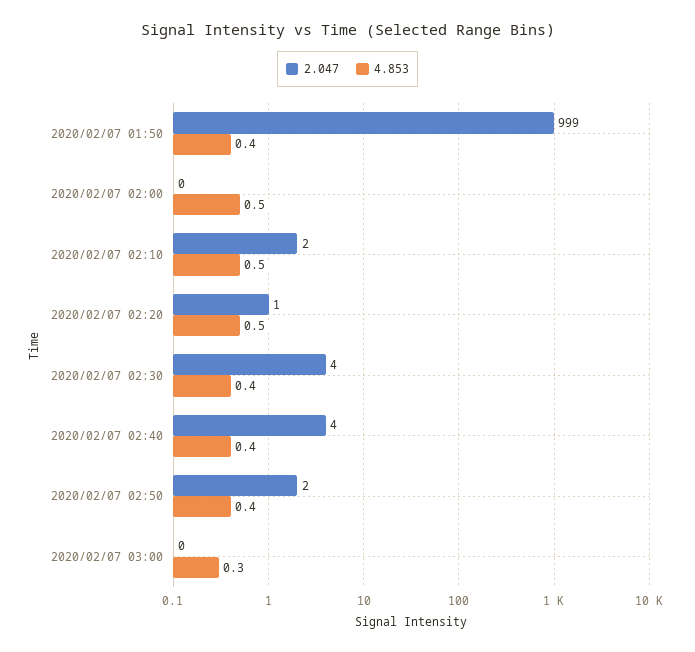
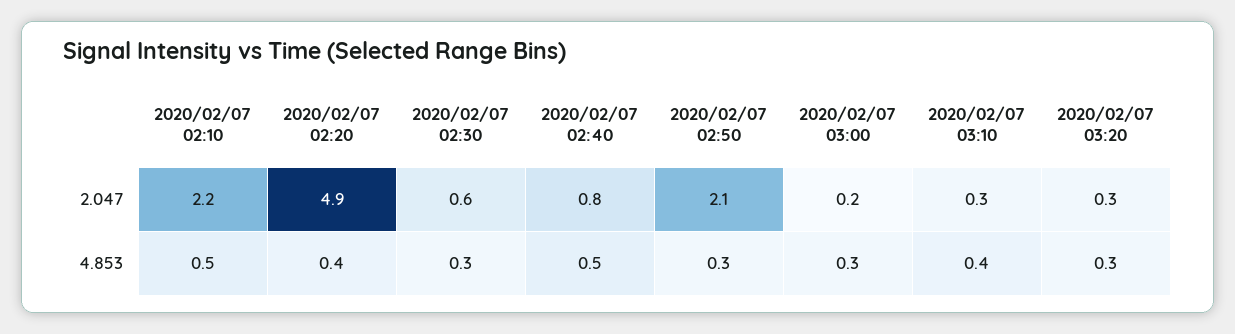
2.047, 2020/02/07 01:50: 999 -> none
4.853, 2020/02/07 01:50: 0.4 -> none
2.047, 2020/02/07 02:00: 0 -> none
4.853, 2020/02/07 02:00: 0.5 -> none
2.047, 2020/02/07 02:20: 1 -> 4.9
4.853, 2020/02/07 02:20: 0.5 -> 0.4
2.047, 2020/02/07 02:30: 4 -> 0.6
4.853, 2020/02/07 02:30: 0.4 -> 0.3
2.047, 2020/02/07 02:40: 4 -> 0.8
4.853, 2020/02/07 02:40: 0.4 -> 0.5
4.853, 2020/02/07 02:50: 0.4 -> 0.3
2.047, 2020/02/07 03:10: none -> 0.3
2.047, 2020/02/07 03:20: none -> 0.3
4.853, 2020/02/07 03:10: none -> 0.4
4.853, 2020/02/07 03:20: none -> 0.3

